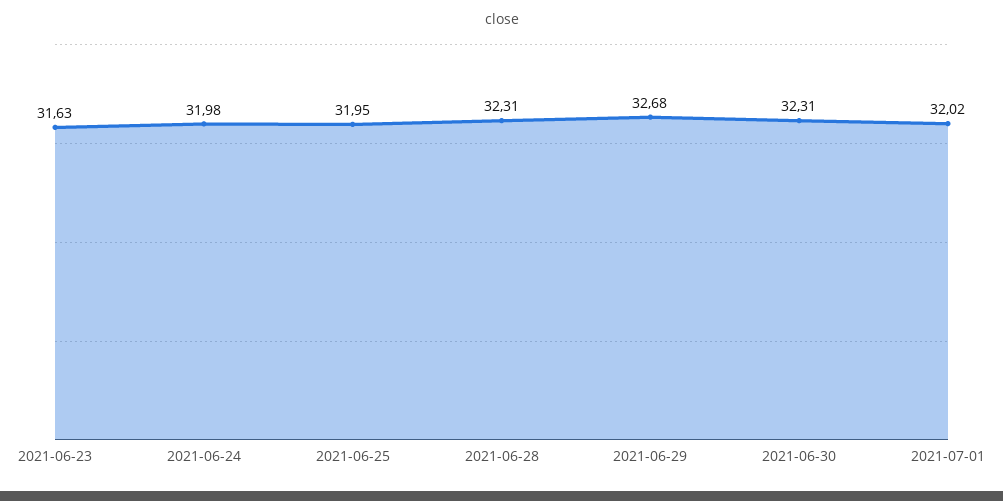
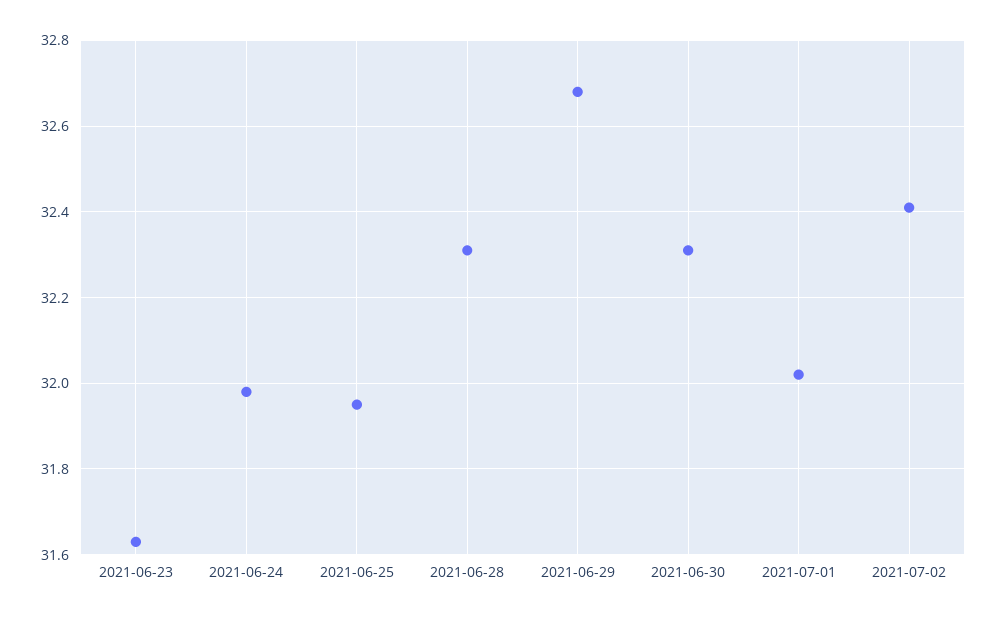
2021-07-02: none -> 32.4

